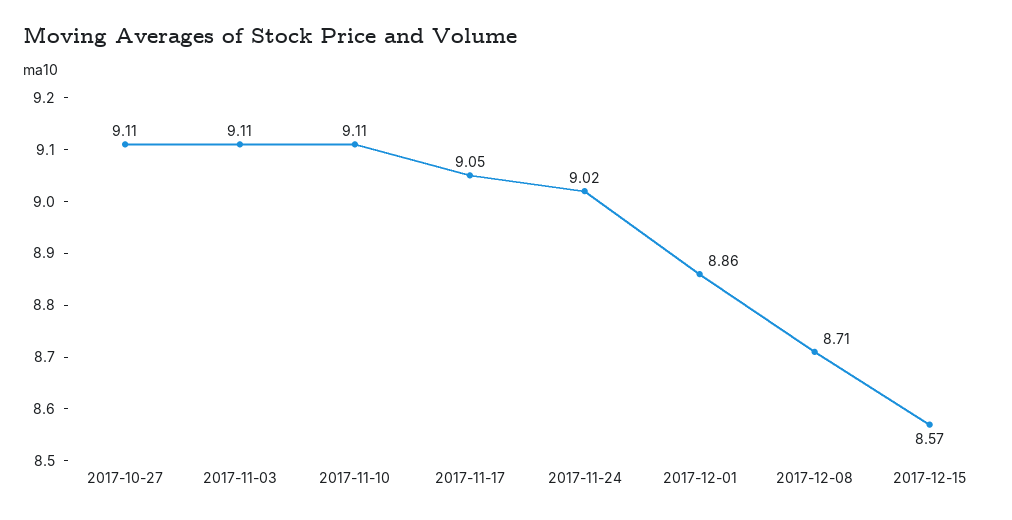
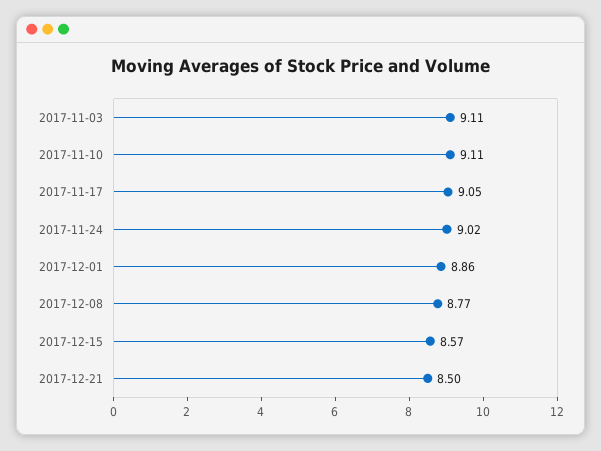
2017-10-27: 9.11 -> none
2017-12-08: 8.71 -> 8.77
2017-12-21: none -> 8.5

